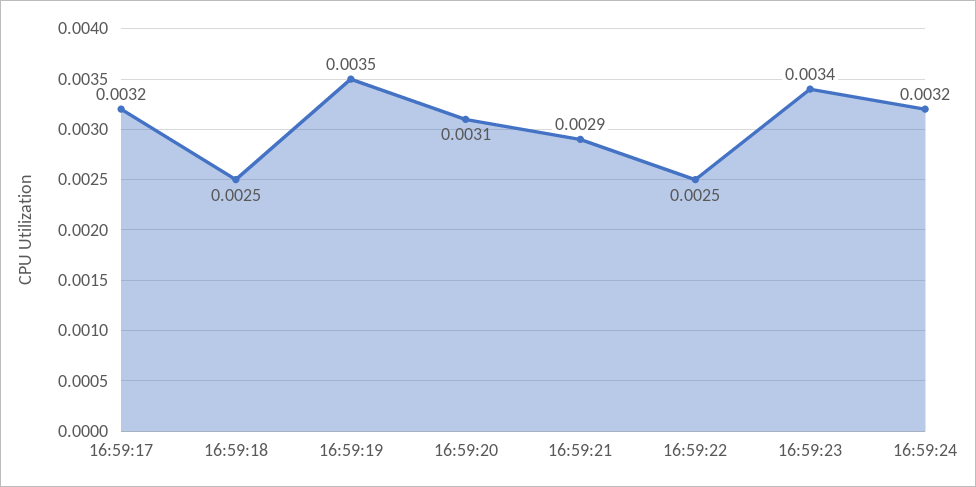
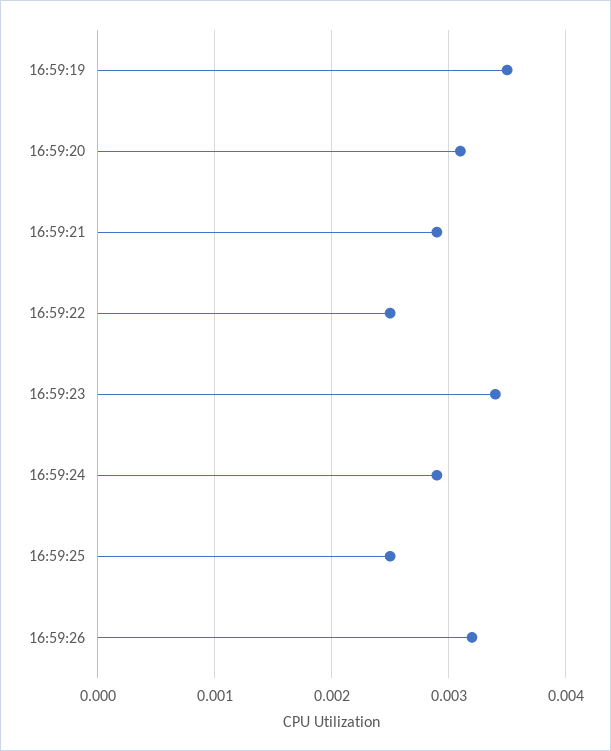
16:59:17: 0.0032 -> none
16:59:18: 0.0025 -> none
16:59:24: 0.0032 -> 0.0029
16:59:25: none -> 0.0025
16:59:26: none -> 0.0032

